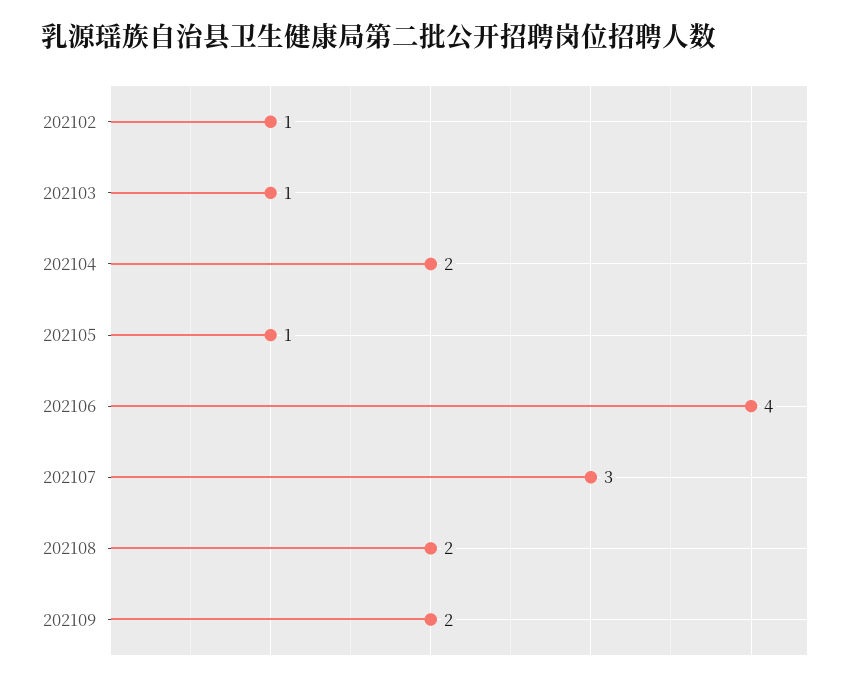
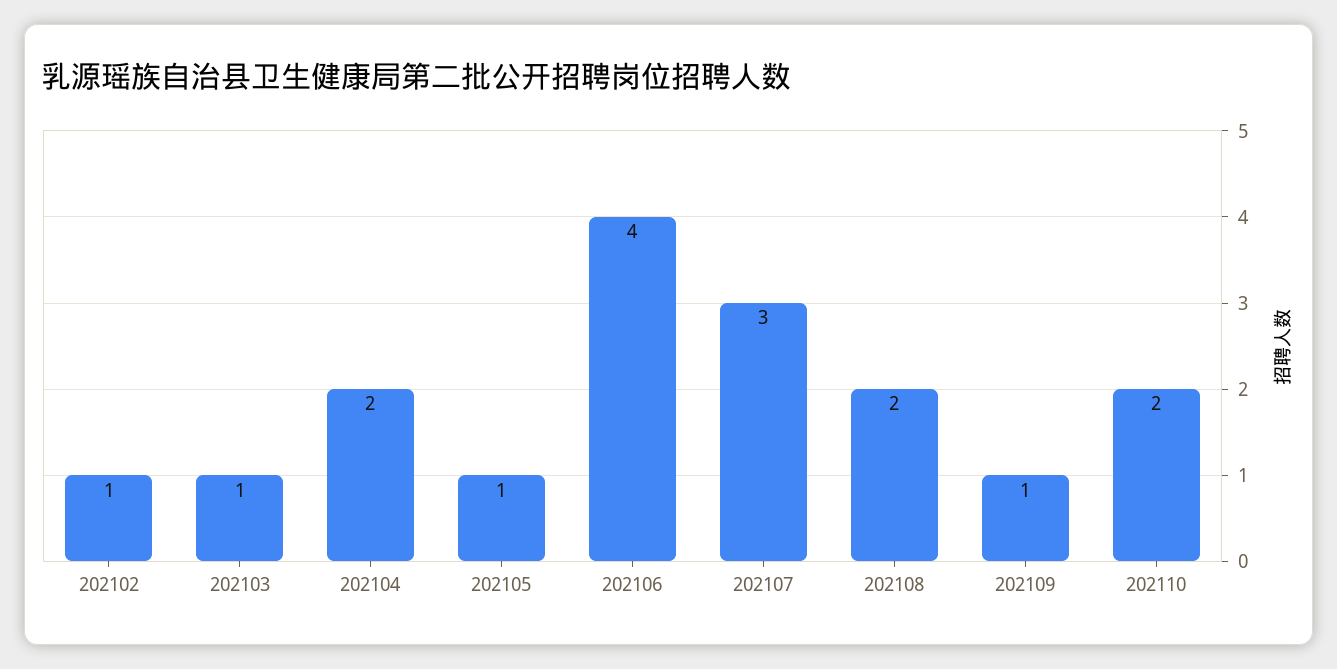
202109: 2 -> 1
202110: none -> 2

